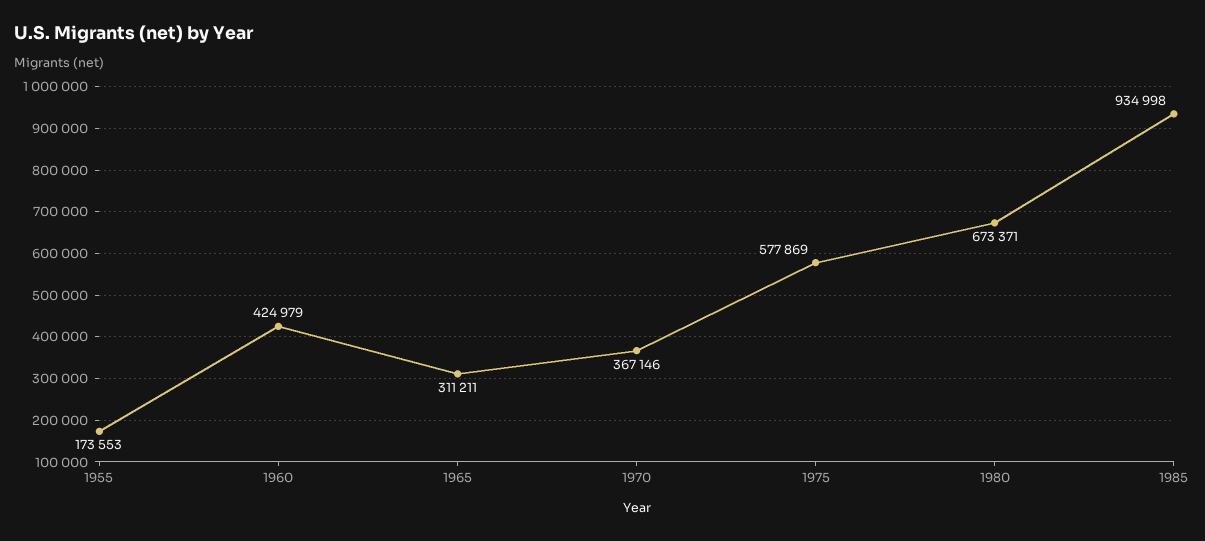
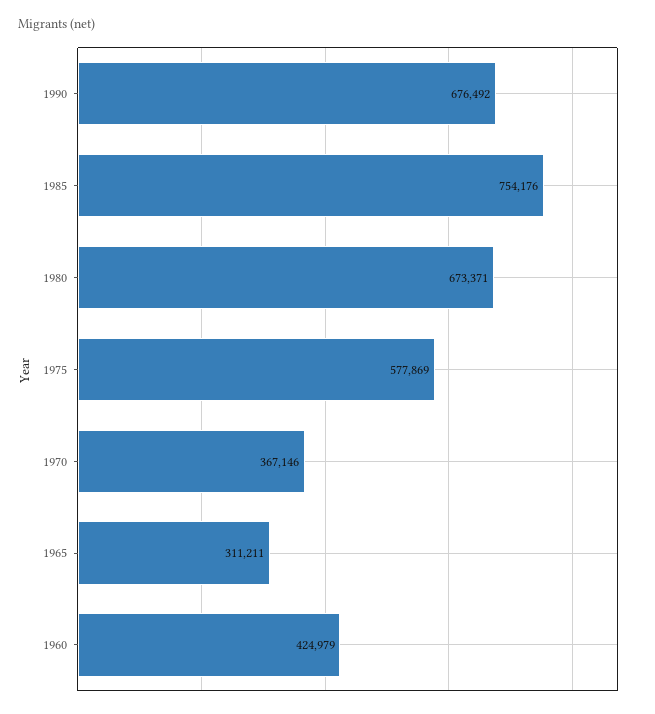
1955: 173553 -> none
1985: 934998 -> 754176
1990: none -> 676492

